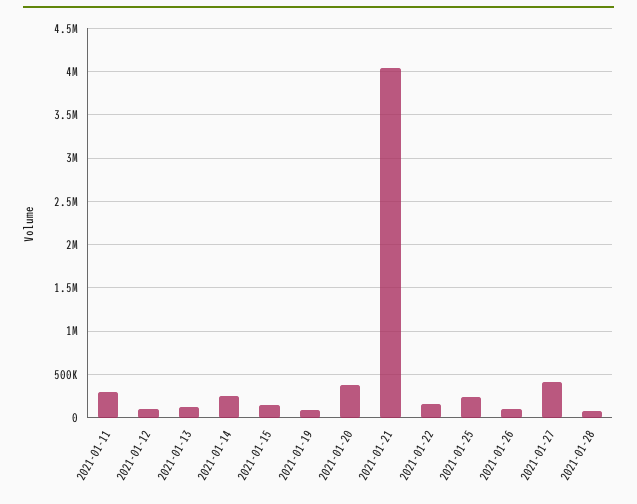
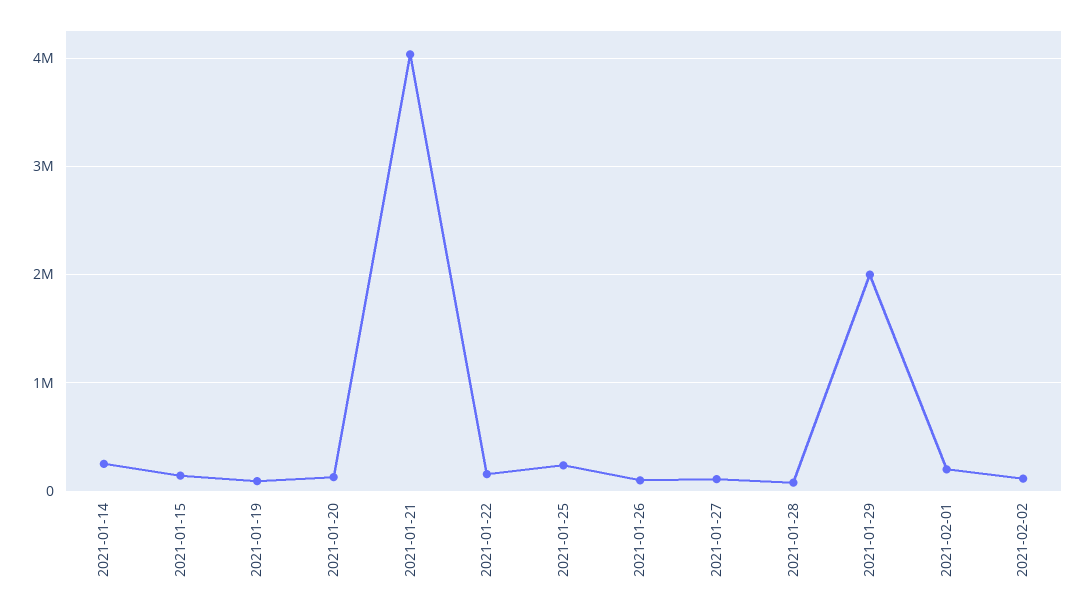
2021-01-11: 300000 -> none
2021-01-12: 100000 -> none
2021-01-13: 100000 -> none
2021-01-20: 400000 -> 100000
2021-01-27: 400000 -> 100000
2021-01-29: none -> 2000000
2021-02-01: none -> 200000
2021-02-02: none -> 100000

